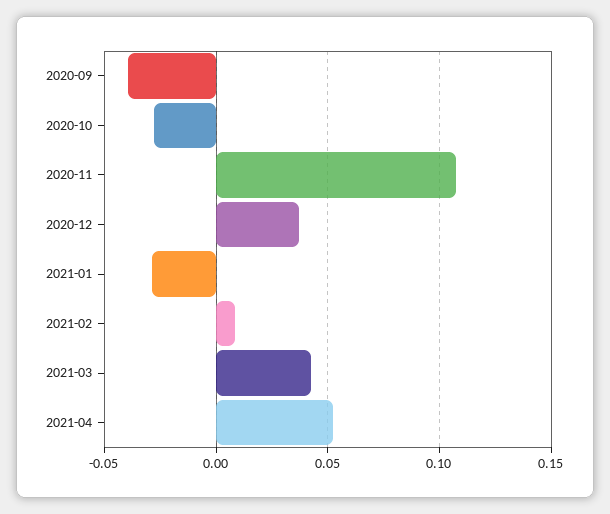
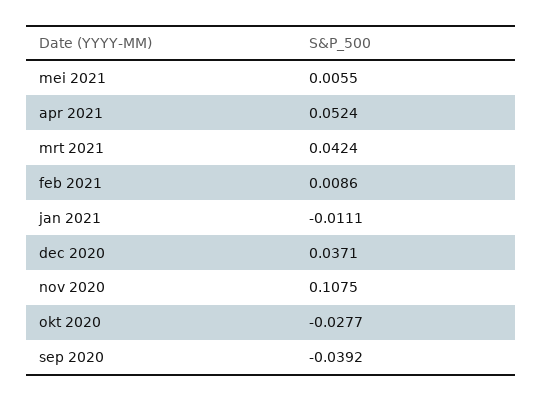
2021-01: -0.03 -> -0.0111
mei 2021: none -> 0.0055

